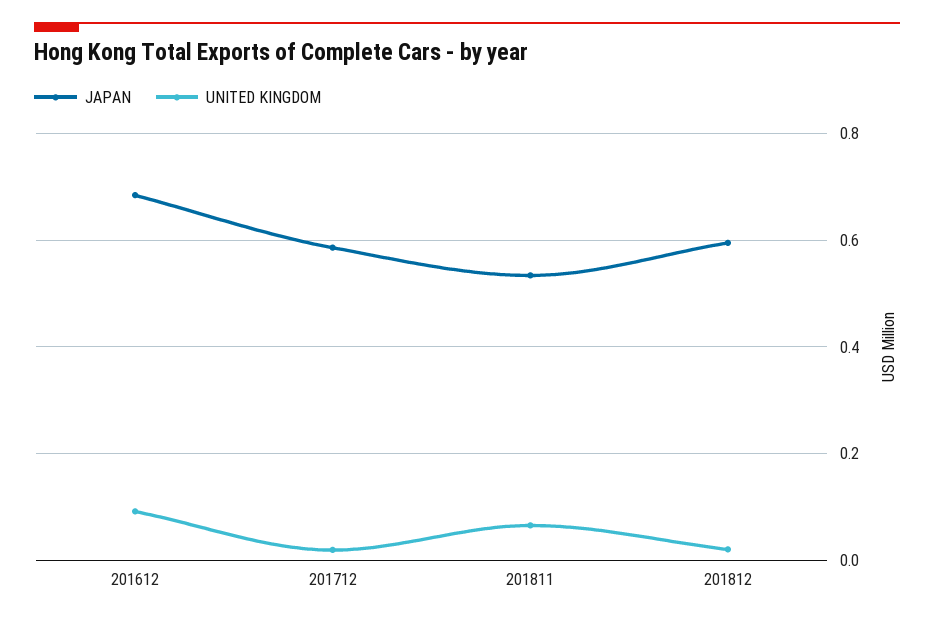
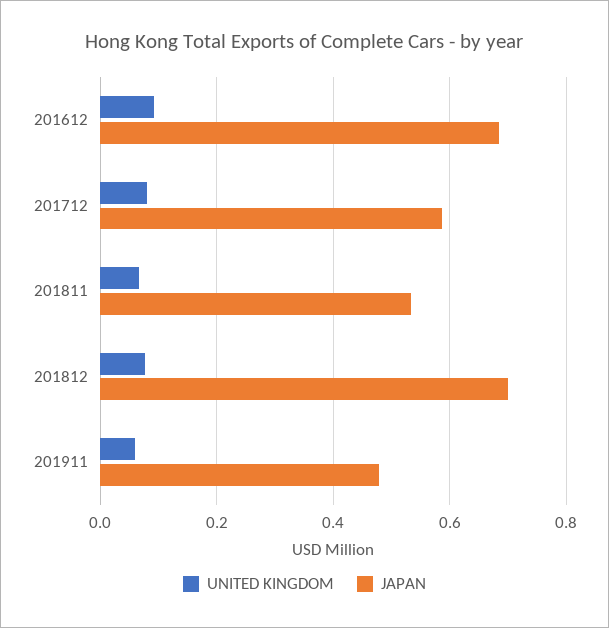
UNITED KINGDOM, 201712: 0.02 -> 0.08
JAPAN, 201812: 0.6 -> 0.7
UNITED KINGDOM, 201812: 0.02 -> 0.08
UNITED KINGDOM, 201911: none -> 0.06
JAPAN, 201911: none -> 0.48

